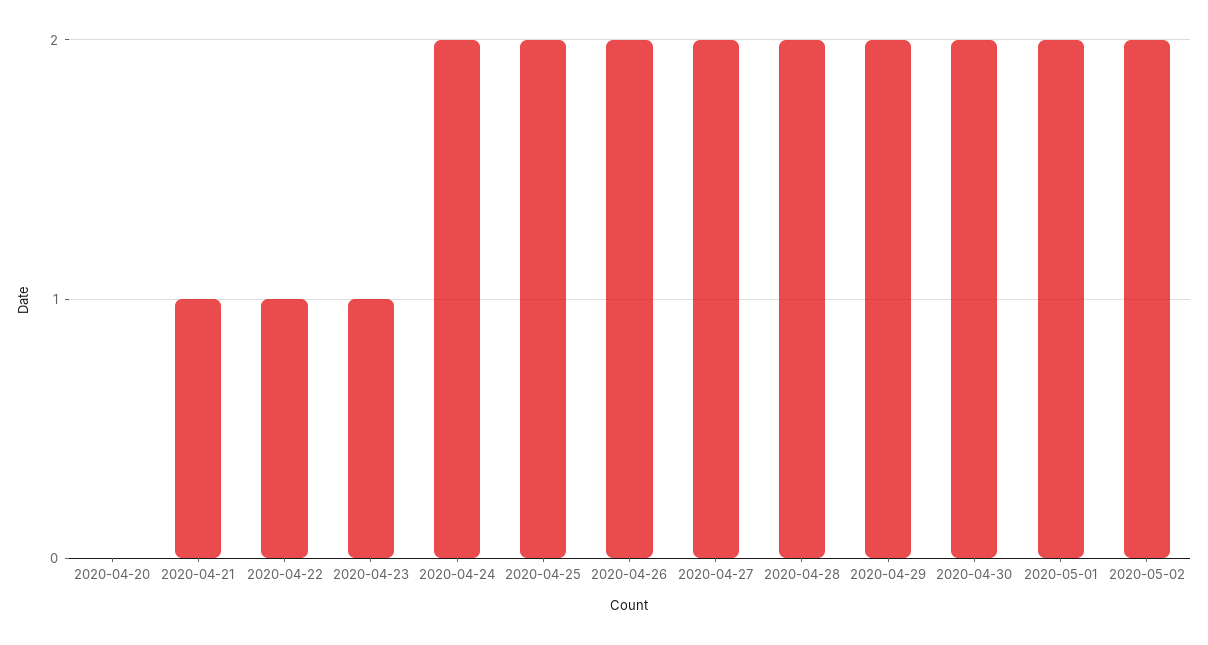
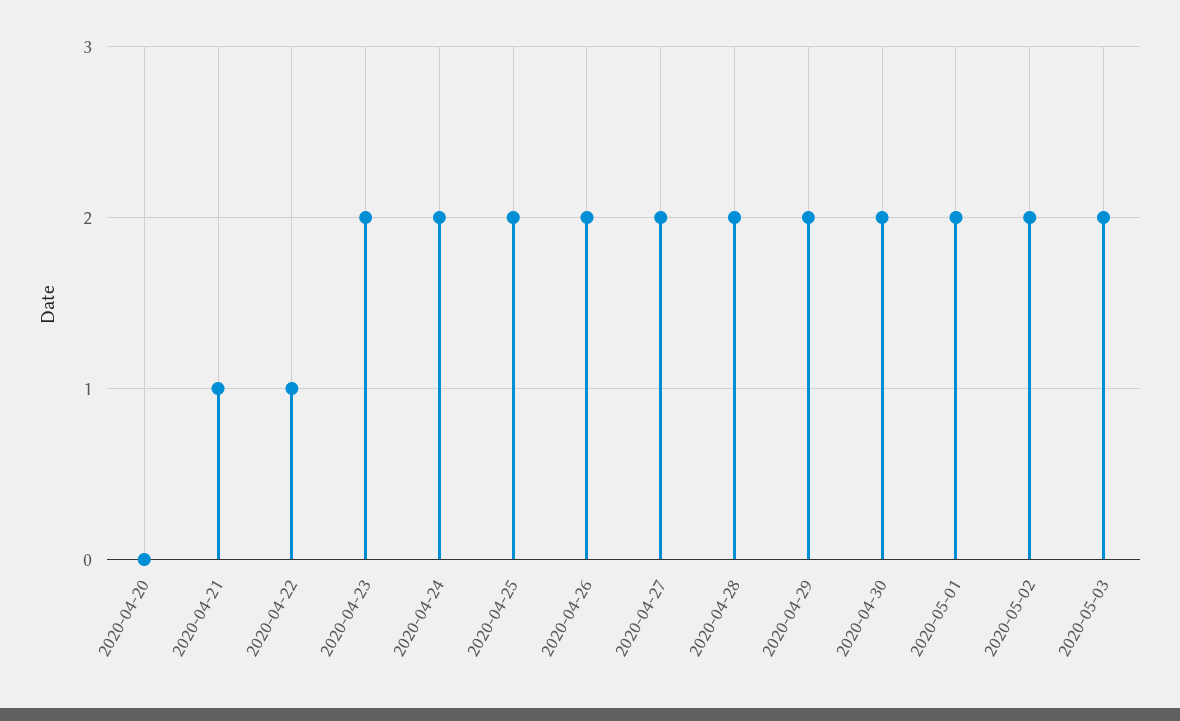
2020-04-23: 1 -> 2
2020-05-03: none -> 2

